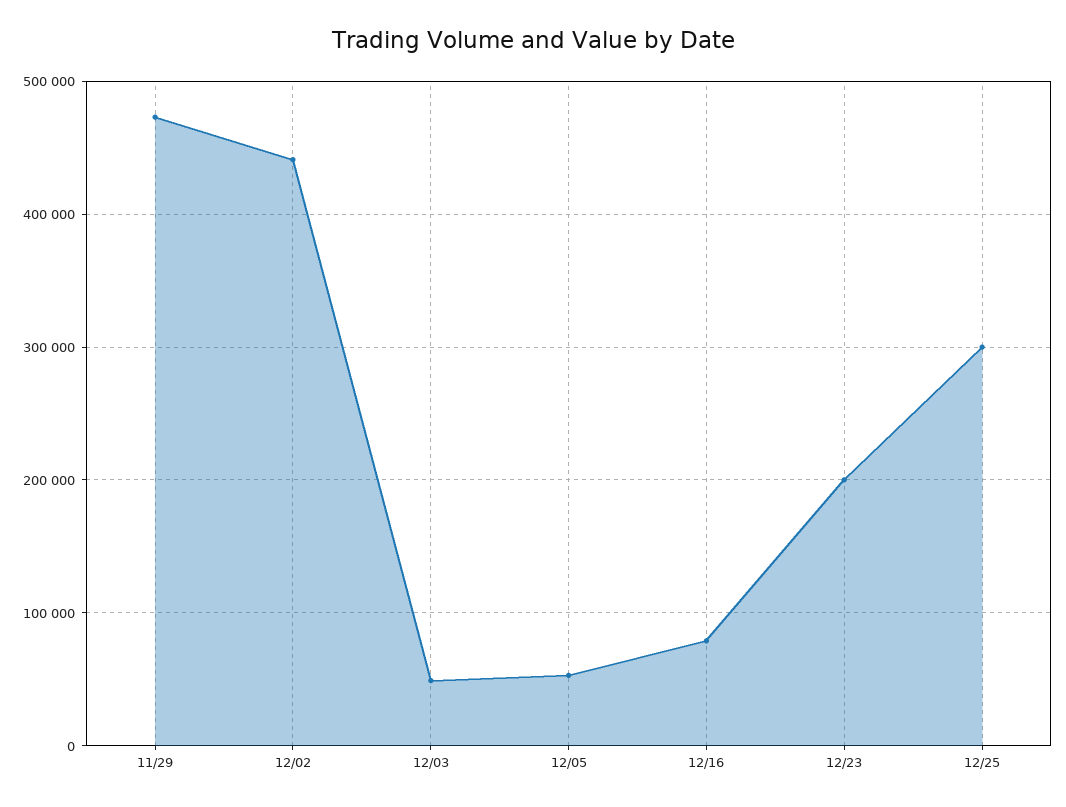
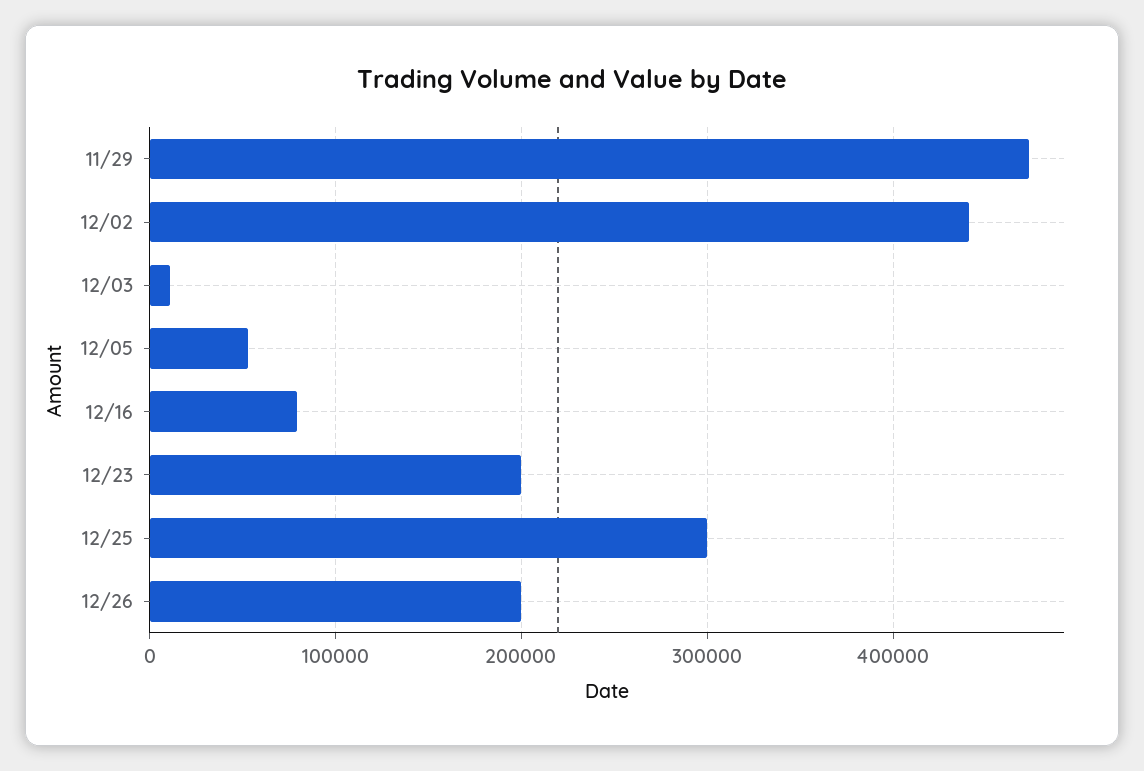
12/03: 50000 -> 10000
12/26: none -> 200000

